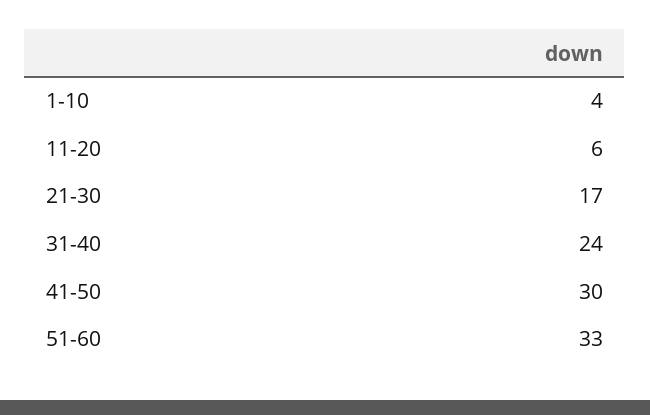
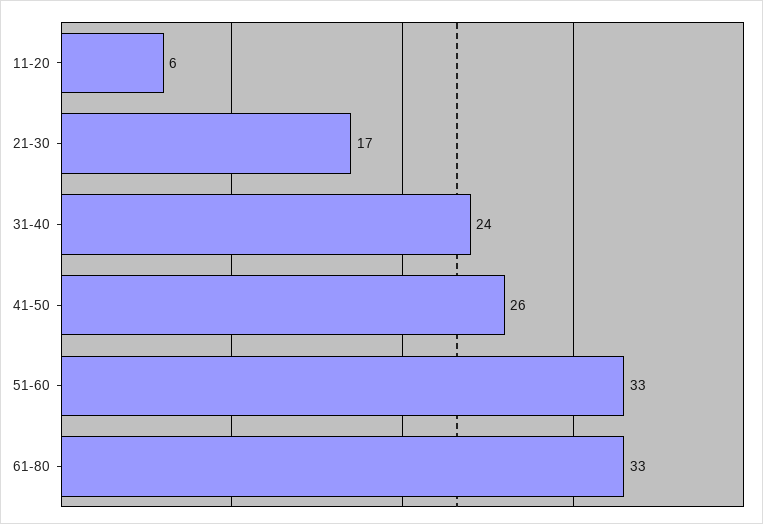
1-10: 4 -> none
41-50: 30 -> 26
61-80: none -> 33

